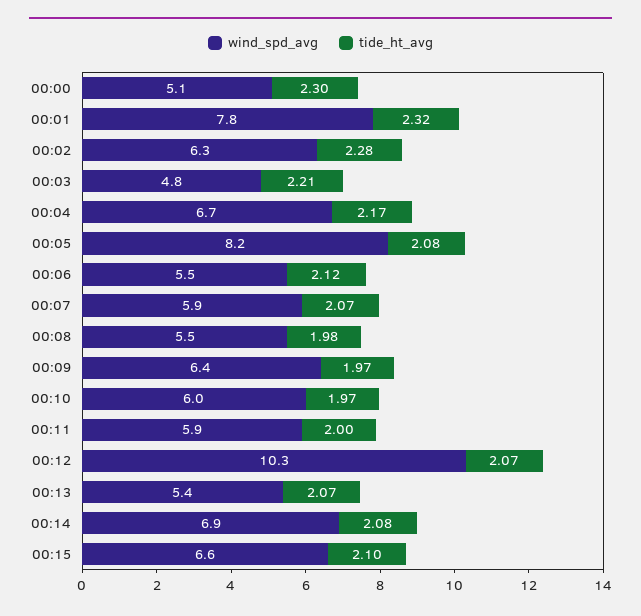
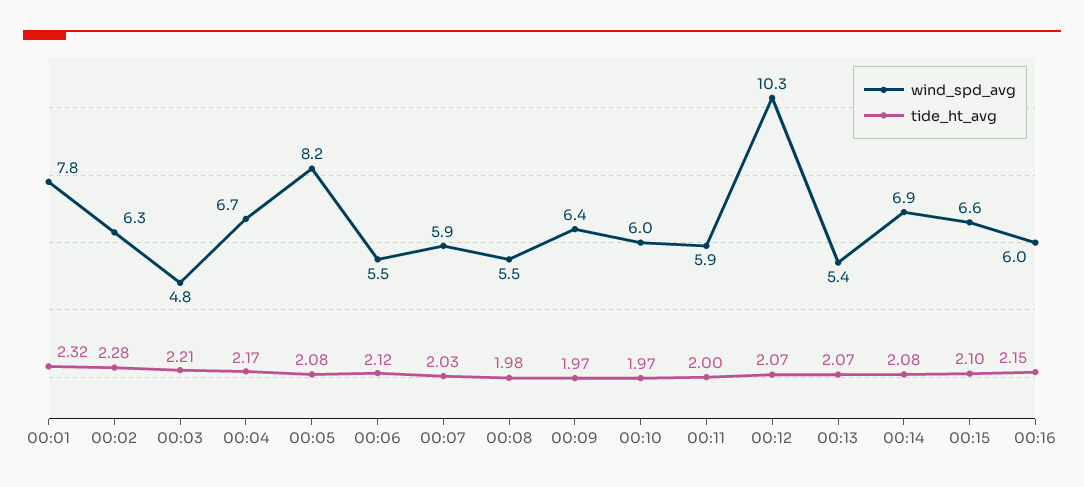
wind_spd_avg, 00:00: 5.1 -> none
tide_ht_avg, 00:00: 2.3 -> none
tide_ht_avg, 00:07: 2.07 -> 2.03
wind_spd_avg, 00:16: none -> 6
tide_ht_avg, 00:16: none -> 2.15

